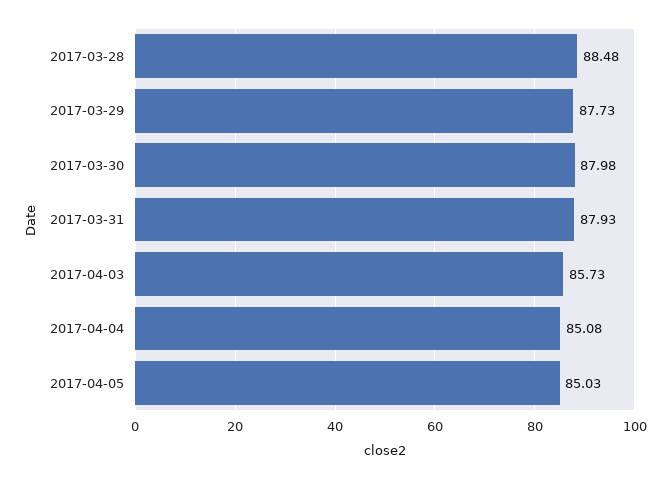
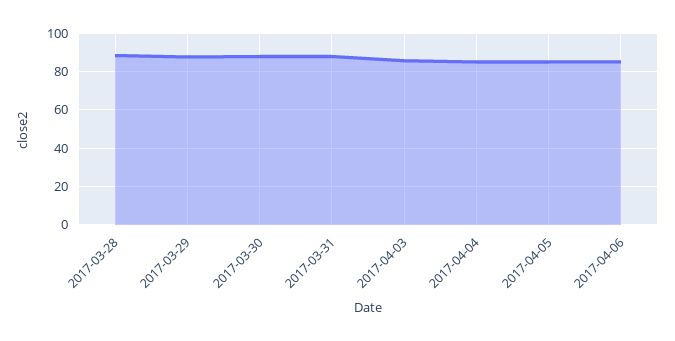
2017-04-06: none -> 85

